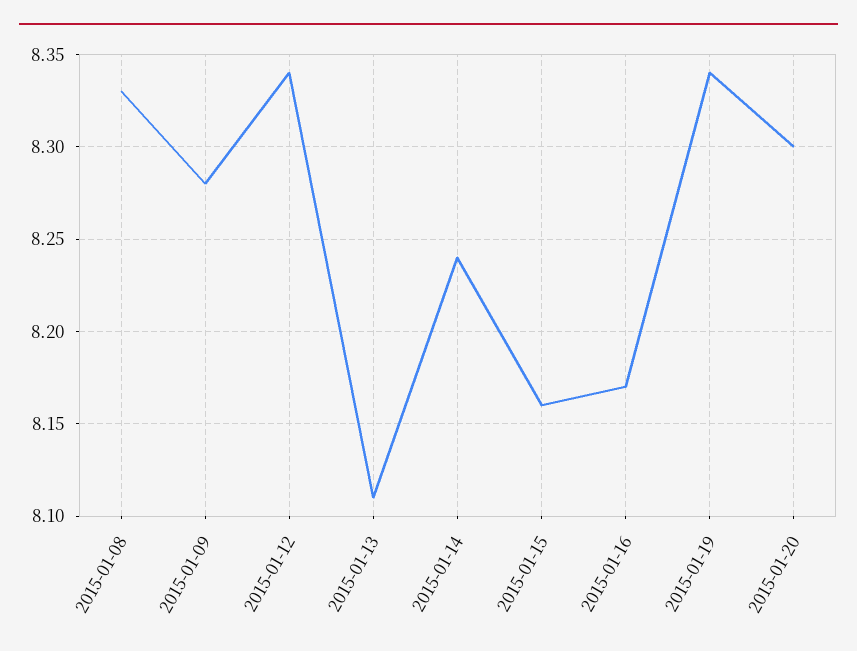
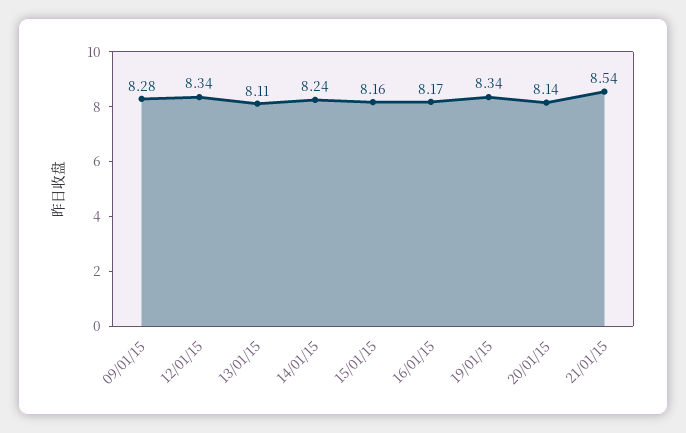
2015-01-08: 8.33 -> none
2015-01-20: 8.3 -> 8.14
21/01/15: none -> 8.54

